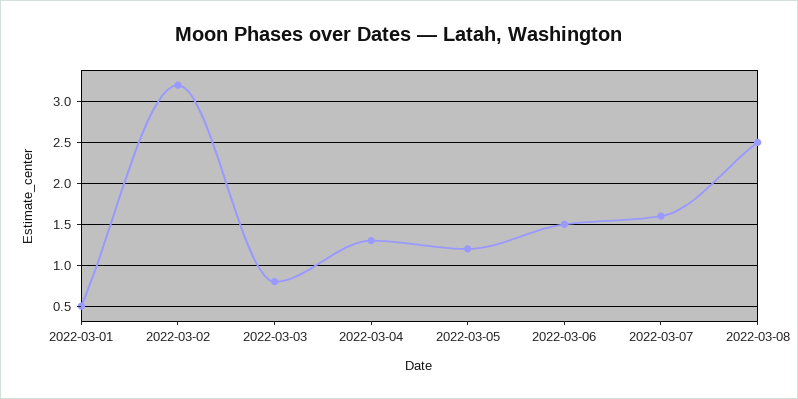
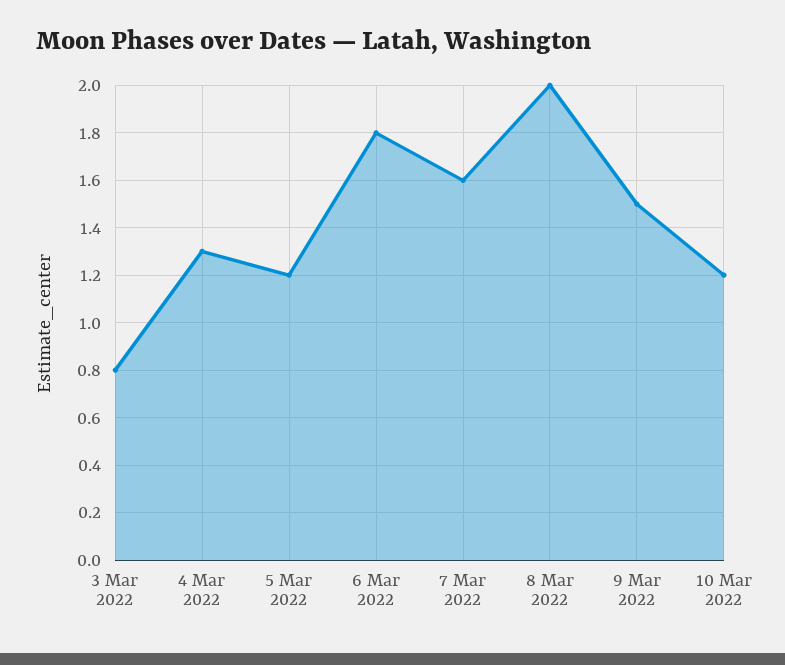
2022-03-01: 0.5 -> none
2022-03-02: 3.2 -> none
2022-03-06: 1.5 -> 1.8
2022-03-08: 2.5 -> 2
9 Mar 2022: none -> 1.5
10 Mar 2022: none -> 1.2

